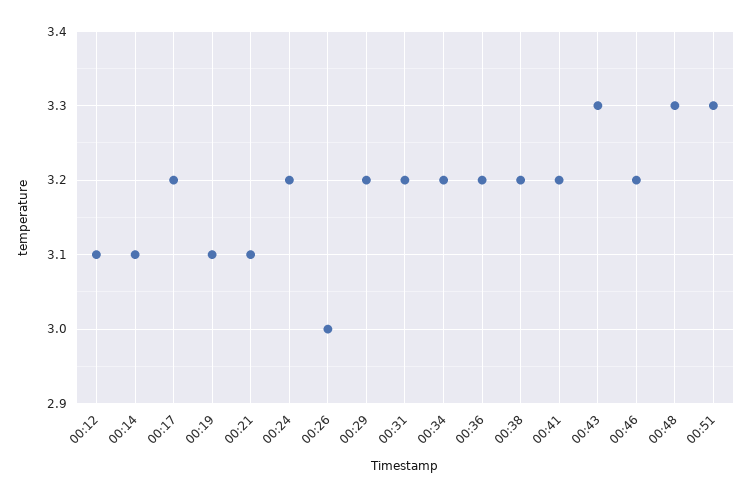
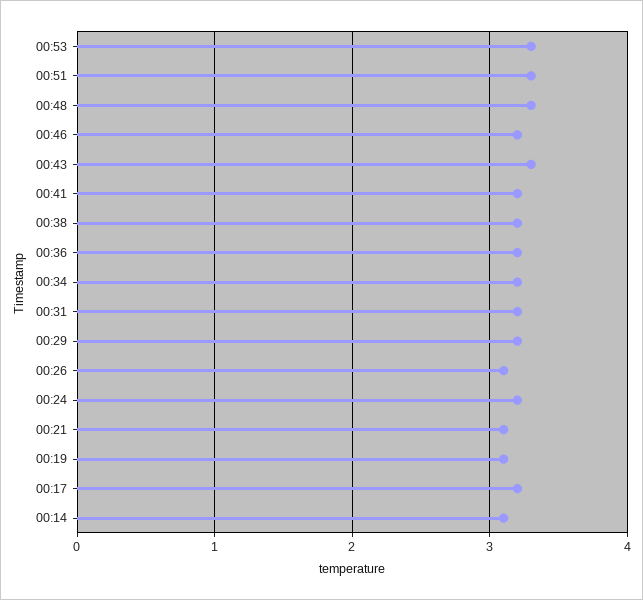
00:12: 3.1 -> none
00:26: 3 -> 3.1
00:53: none -> 3.3

